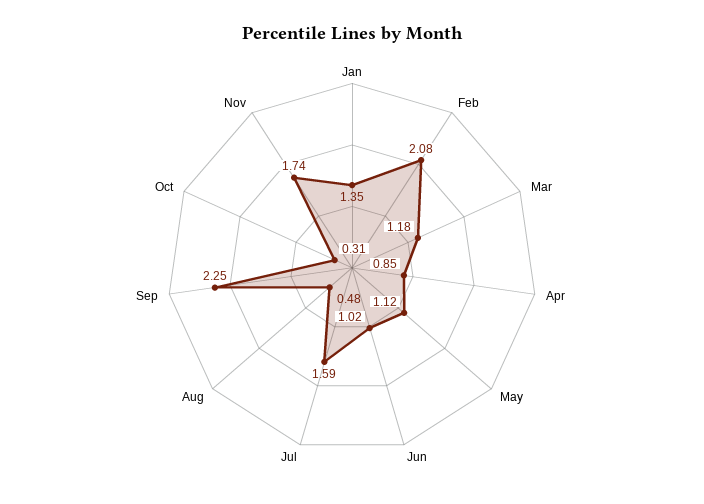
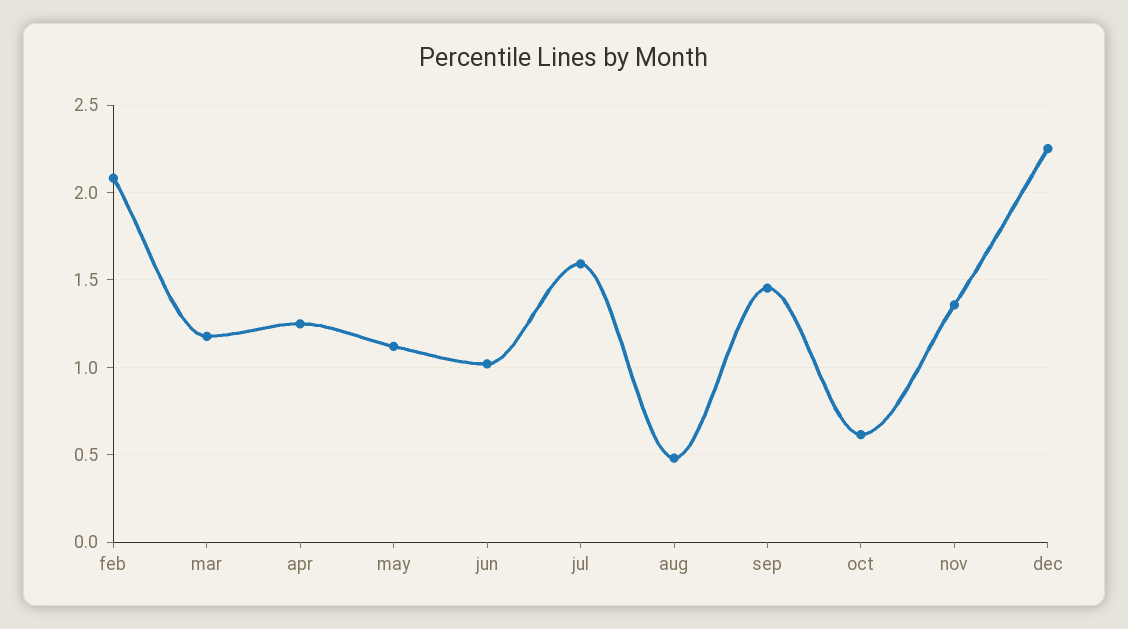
Jan: 1.35 -> none
Apr: 0.85 -> 1.25
Sep: 2.25 -> 1.45
Oct: 0.31 -> 0.6
Nov: 1.74 -> 1.35
dec: none -> 2.25

